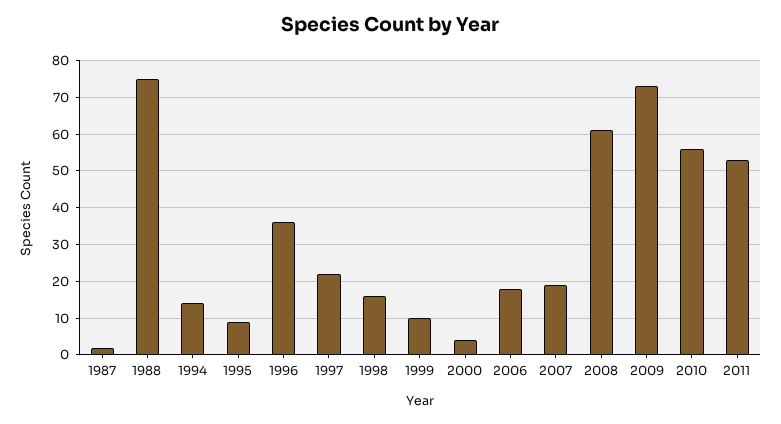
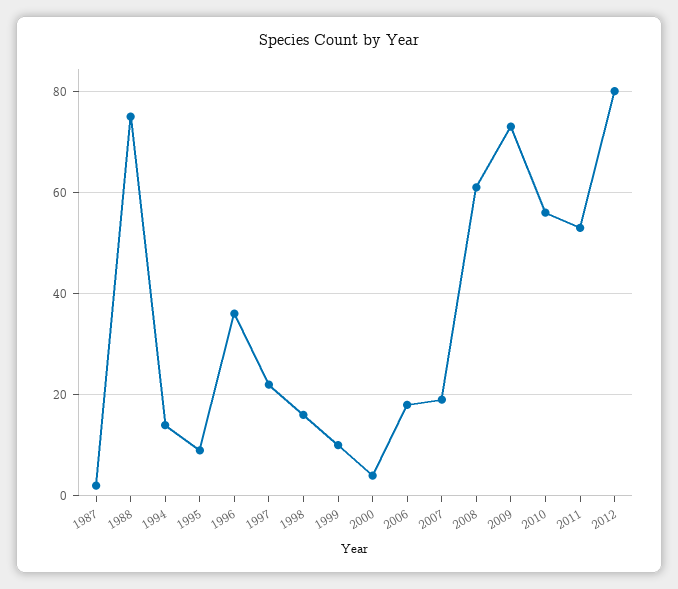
2012: none -> 80

